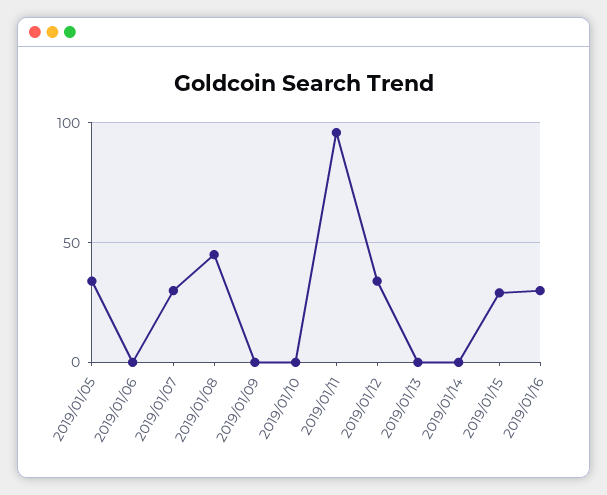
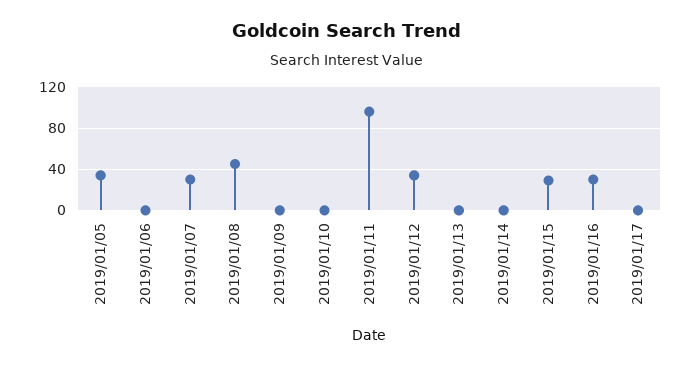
2019/01/17: none -> 0

